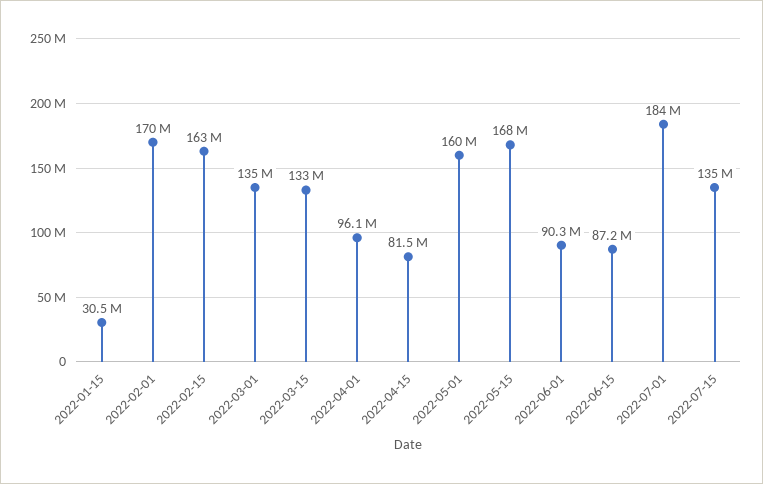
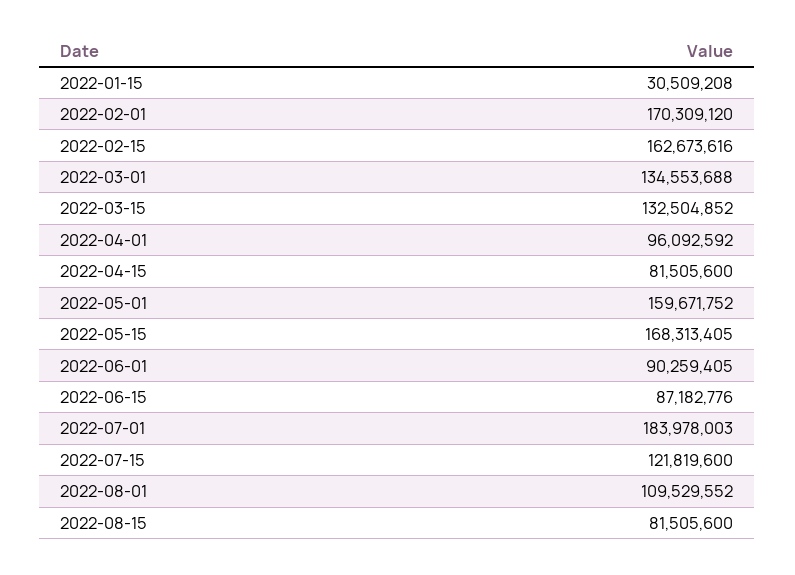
2022-07-15: 135000000 -> 121819600
2022-08-01: none -> 109529552
2022-08-15: none -> 81505600

